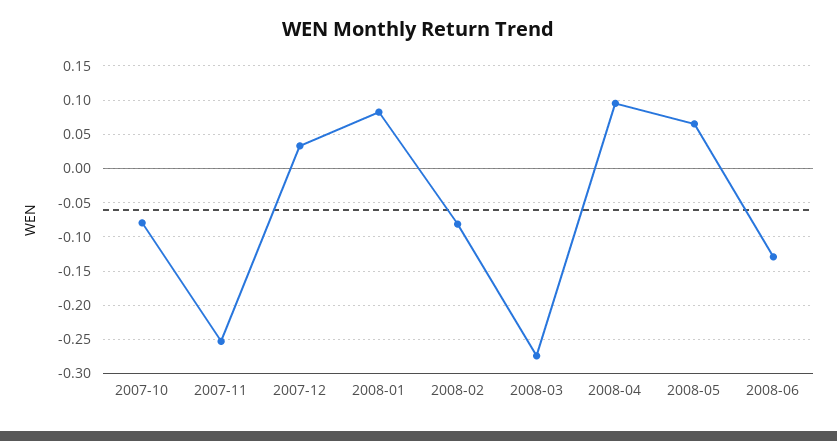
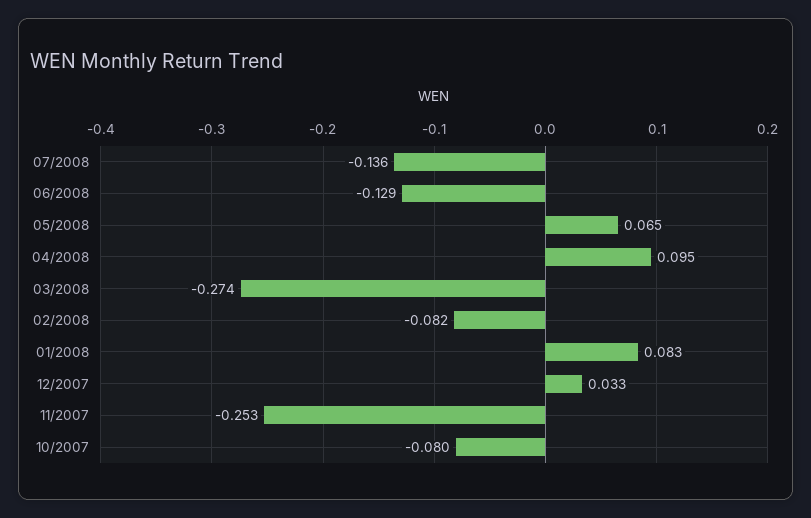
07/2008: none -> -0.136

